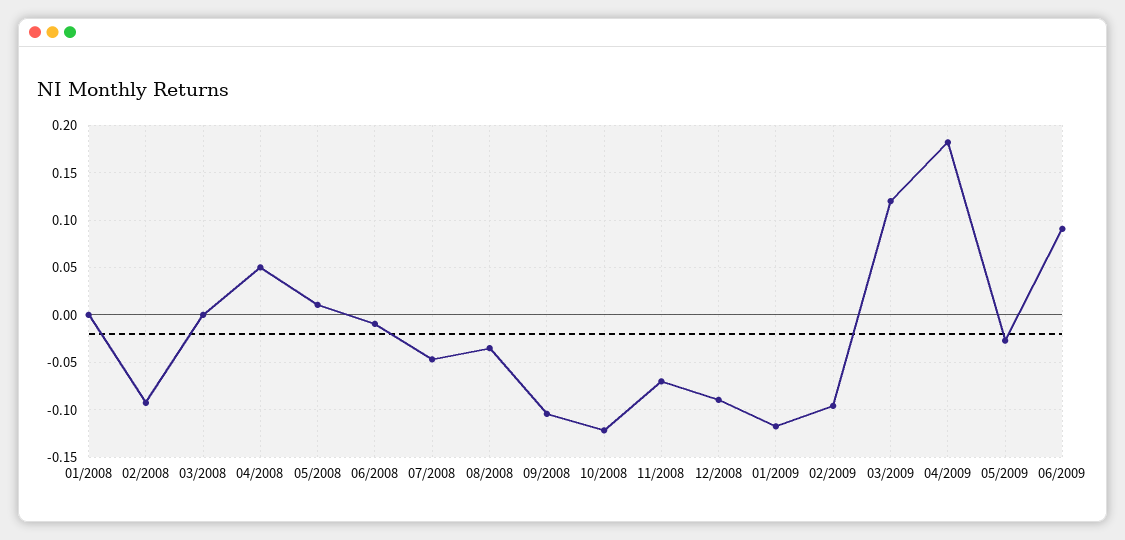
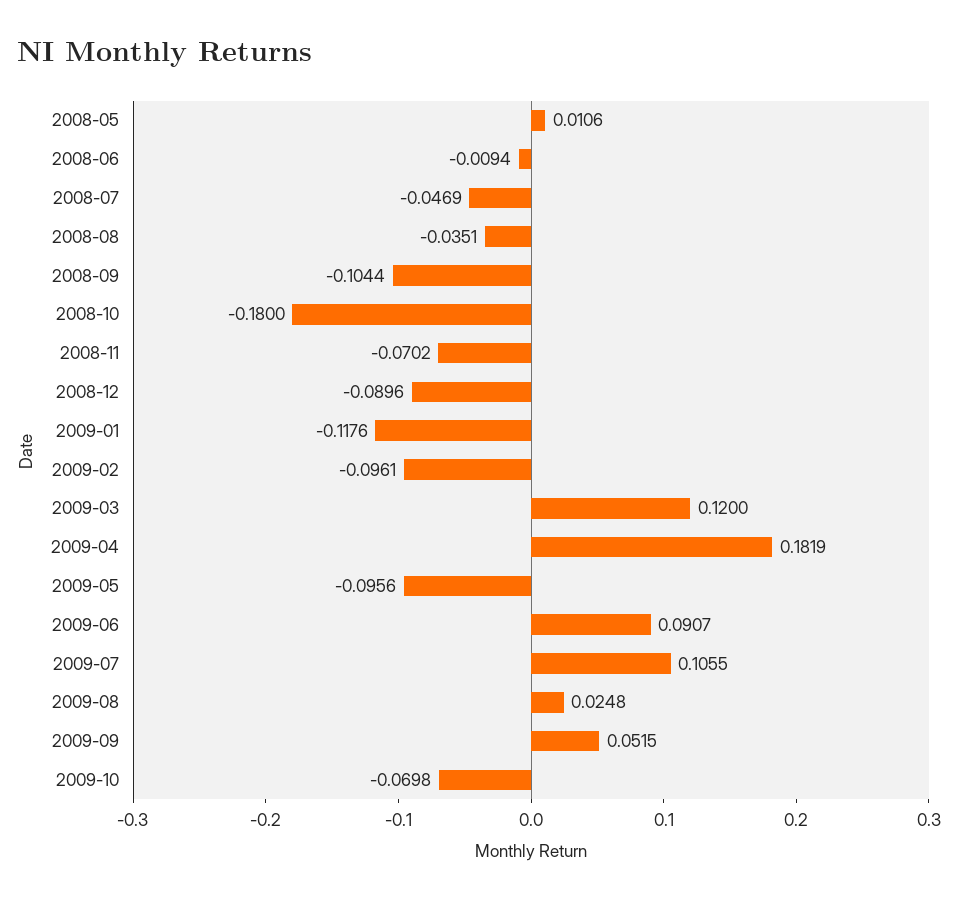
01/2008: 0 -> none
02/2008: -0.09 -> none
03/2008: 0 -> none
04/2008: 0.05 -> none
10/2008: -0.12 -> -0.18
05/2009: -0.03 -> -0.0956
2009-07: none -> 0.1055
2009-08: none -> 0.0248
2009-09: none -> 0.0515
2009-10: none -> -0.0698

